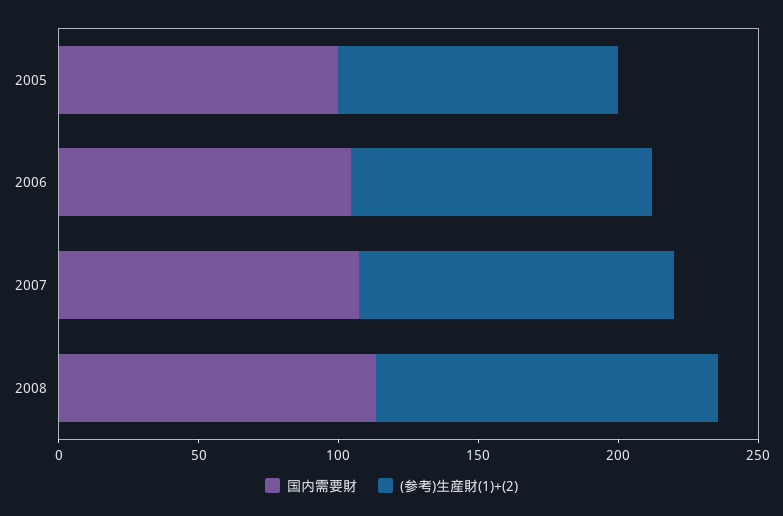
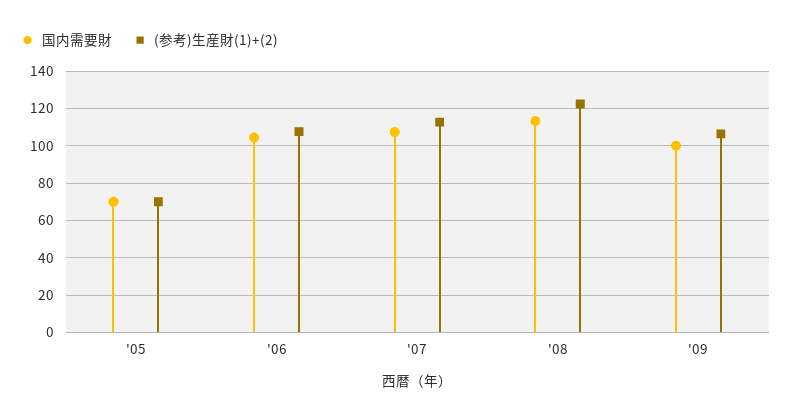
国内需要財, 2005: 100 -> 70
(参考)生産財(1)+(2), 2005: 100 -> 70
国内需要財, '09: none -> 100
(参考)生産財(1)+(2), '09: none -> 105

